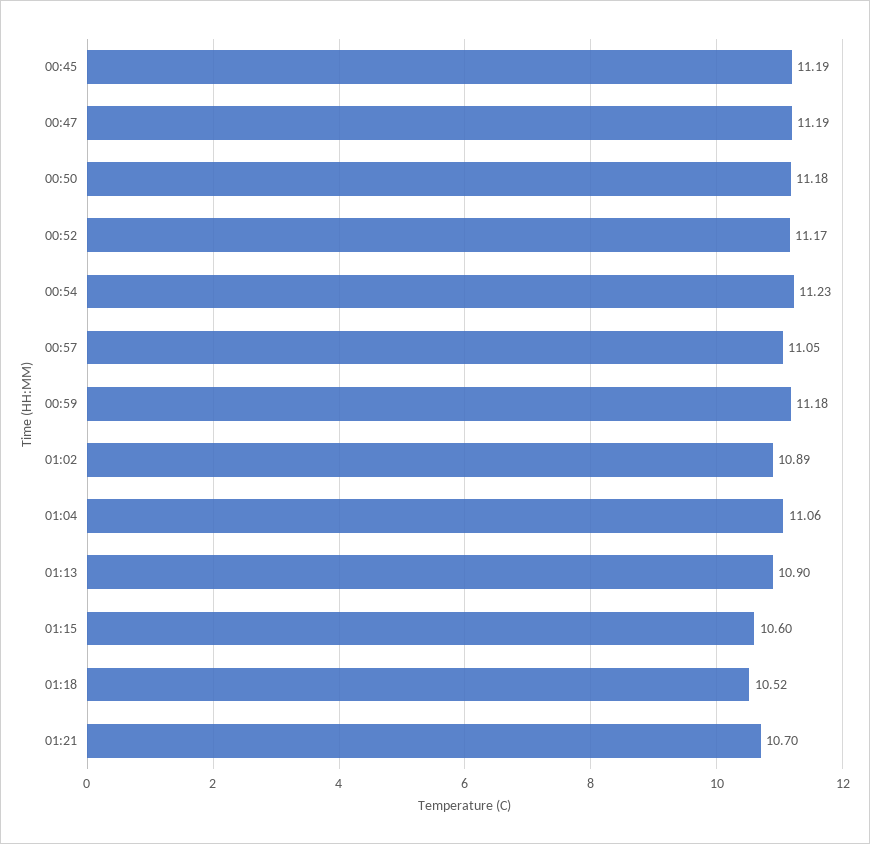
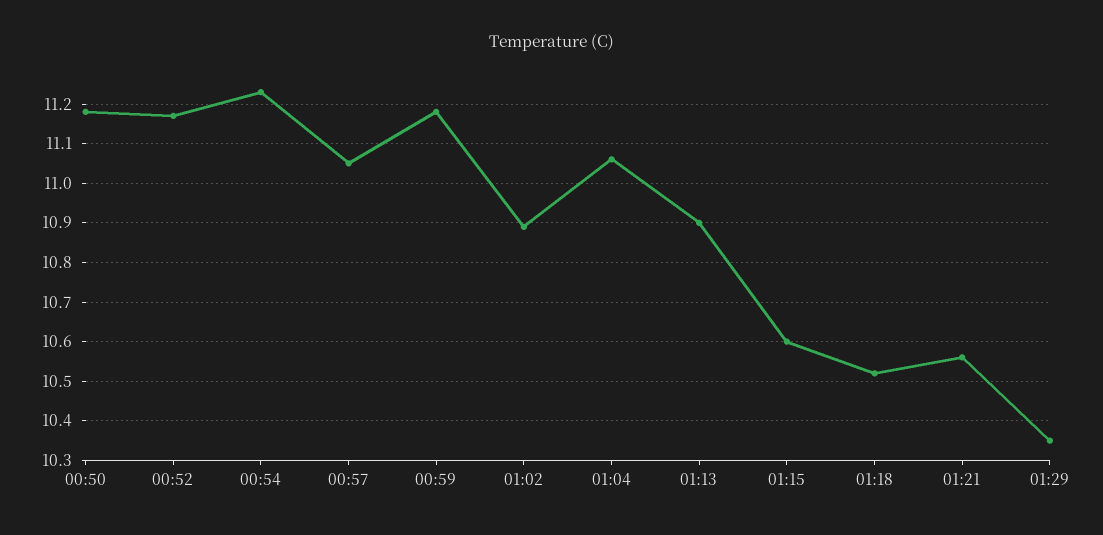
00:45: 11.19 -> none
00:47: 11.19 -> none
01:21: 10.7 -> 10.55
01:29: none -> 10.35

